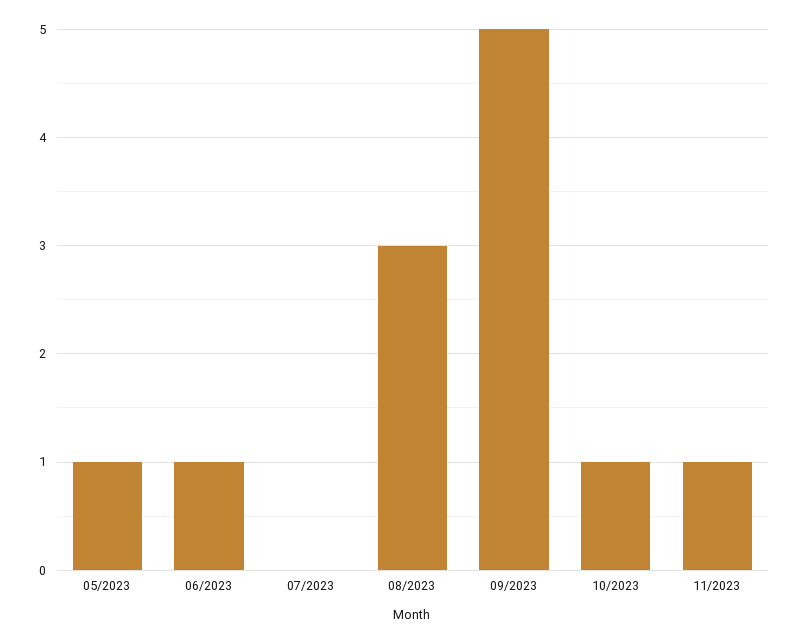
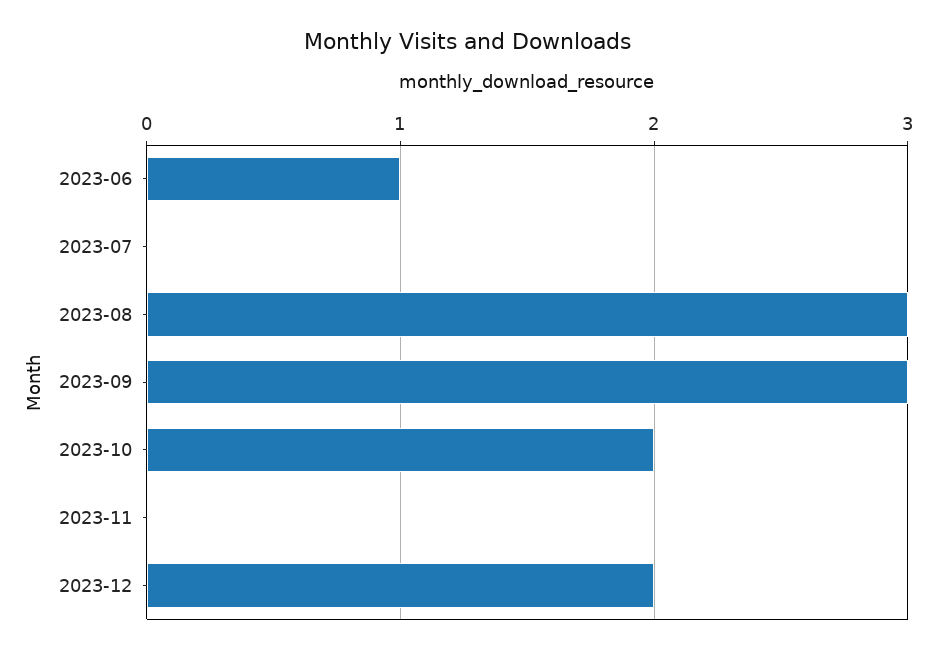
05/2023: 1 -> none
09/2023: 5 -> 3
10/2023: 1 -> 2
11/2023: 1 -> 0
2023-12: none -> 2

